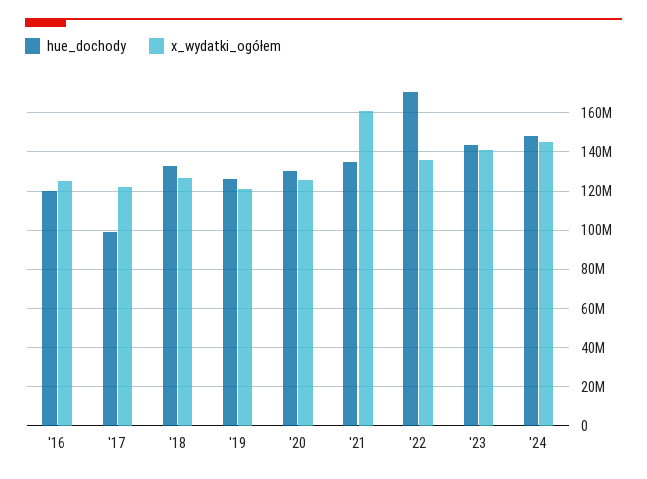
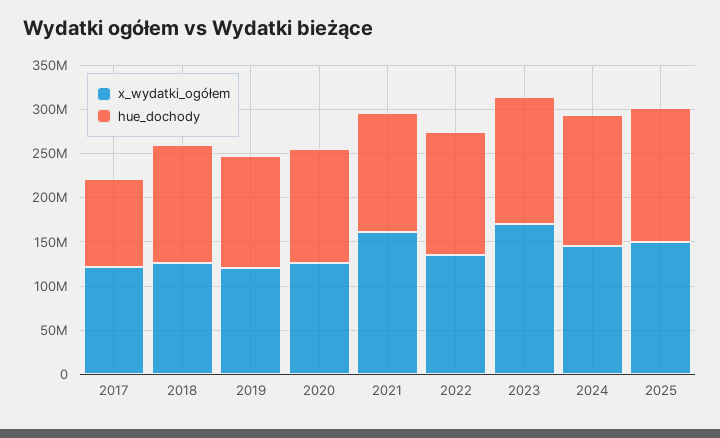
hue_dochody, '16: 120000000 -> none
x_wydatki_ogółem, '16: 125000000 -> none
hue_dochody, '22: 170000000 -> 140000000
x_wydatki_ogółem, '23: 140000000 -> 170000000
x_wydatki_ogółem, 2025: none -> 150000000
hue_dochody, 2025: none -> 150000000

